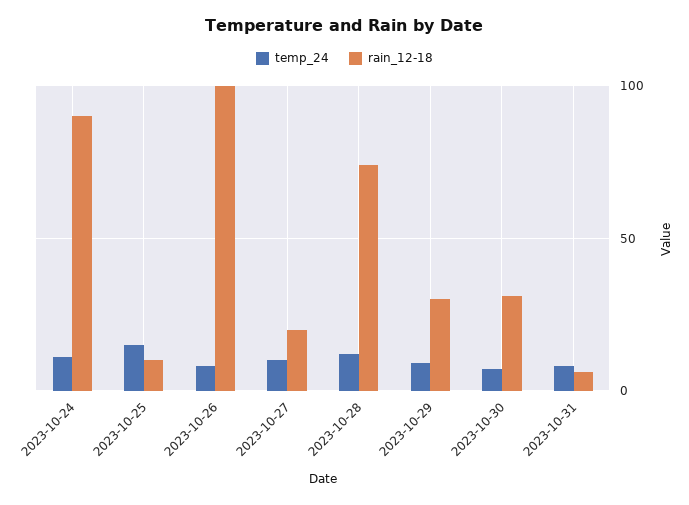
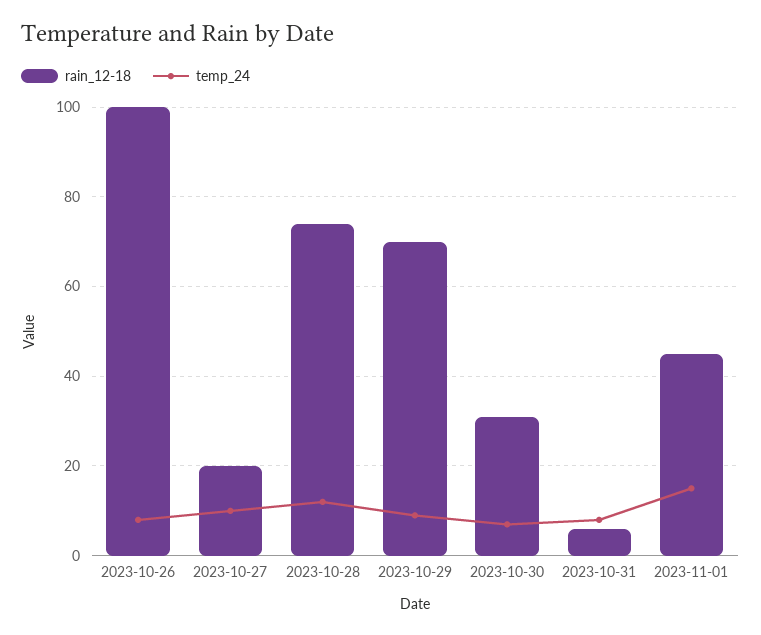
temp_24, 2023-10-24: 10 -> none
rain_12-18, 2023-10-24: 90 -> none
temp_24, 2023-10-25: 15 -> none
rain_12-18, 2023-10-25: 10 -> none
rain_12-18, 2023-10-29: 30 -> 70
rain_12-18, 2023-11-01: none -> 45
temp_24, 2023-11-01: none -> 15

